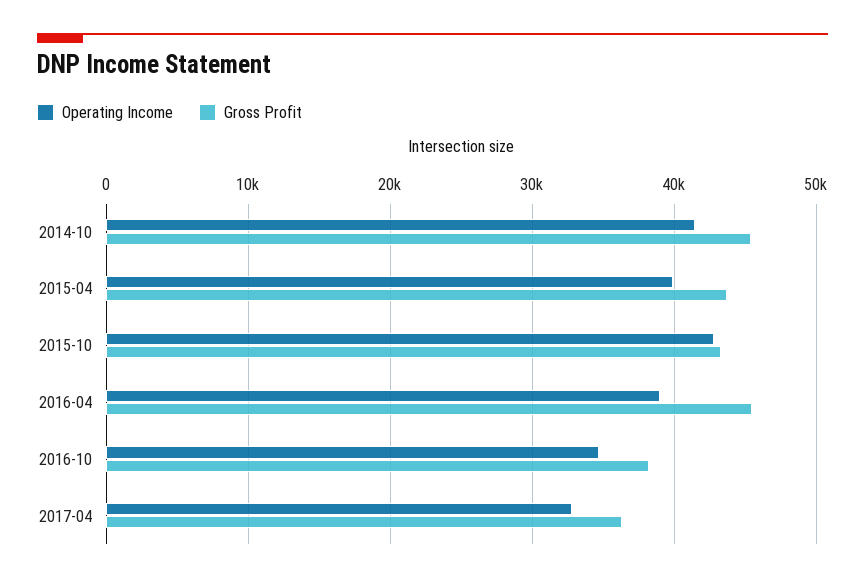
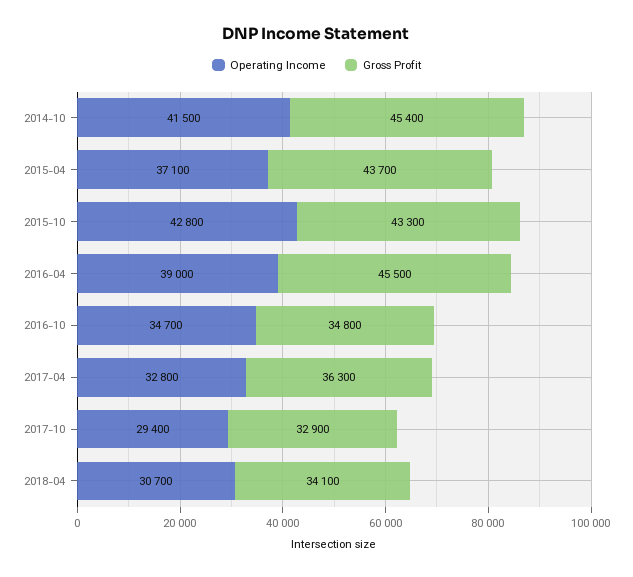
Operating Income, 2015-04: 40000 -> 37100
Gross Profit, 2016-10: 38000 -> 34800
Operating Income, 2017-10: none -> 29400
Gross Profit, 2017-10: none -> 32900
Operating Income, 2018-04: none -> 30700
Gross Profit, 2018-04: none -> 34100

